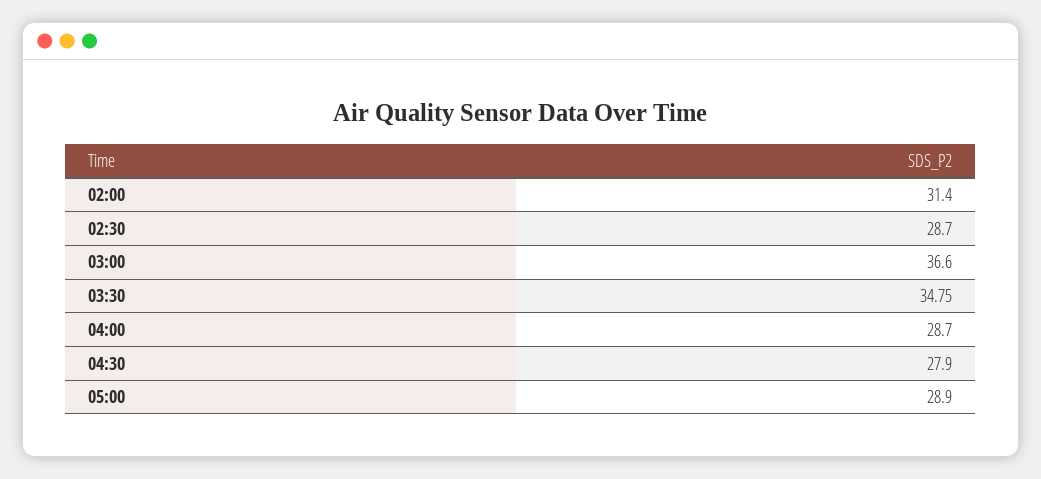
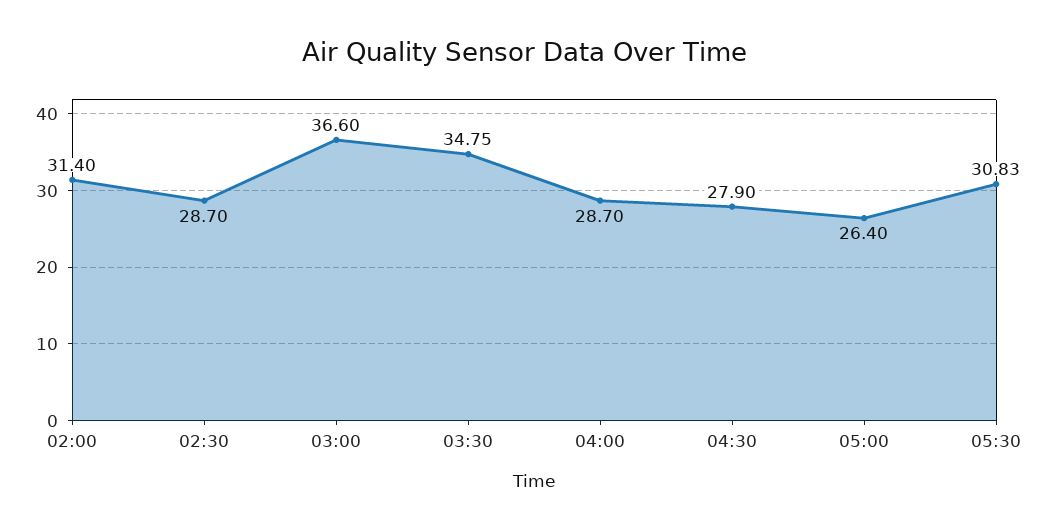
05:00: 28.9 -> 26.4
05:30: none -> 30.83

